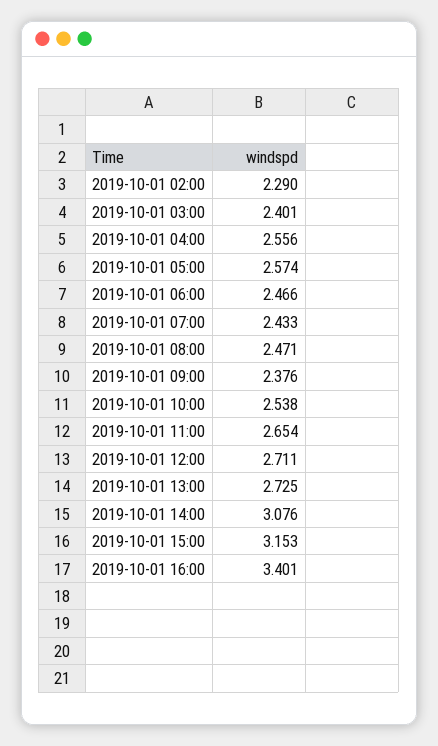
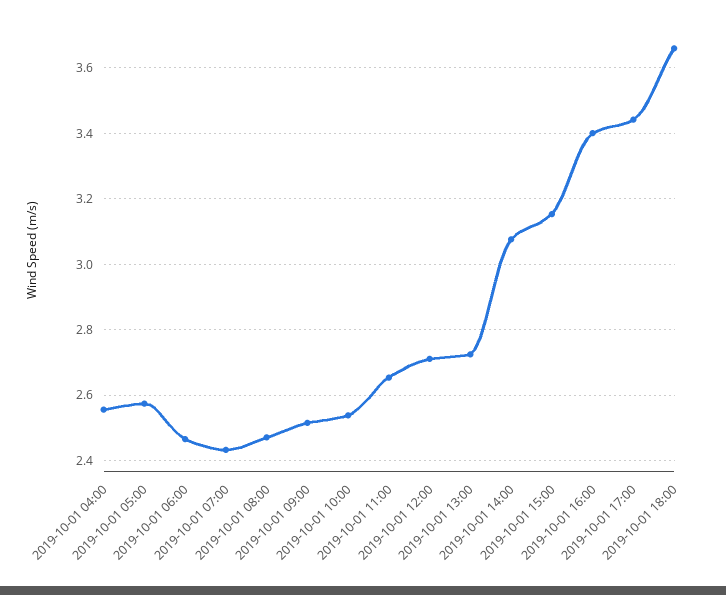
2019-10-01 02:00: 2.29 -> none
2019-10-01 03:00: 2.401 -> none
2019-10-01 09:00: 2.376 -> 2.52
2019-10-01 17:00: none -> 3.44
2019-10-01 18:00: none -> 3.66

